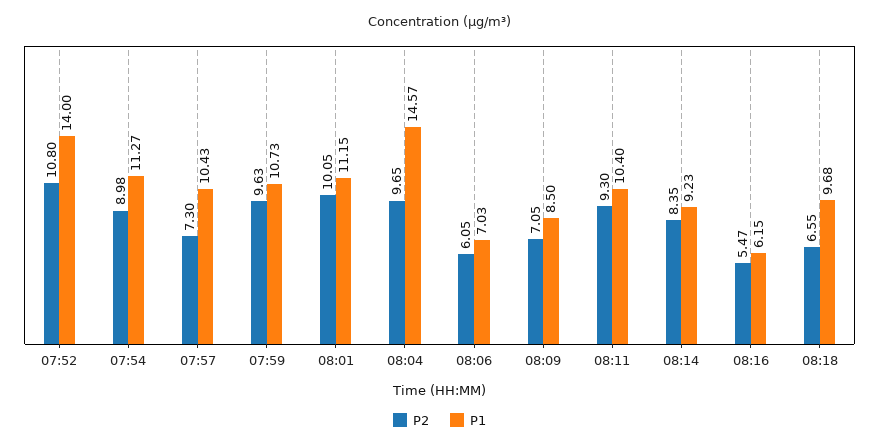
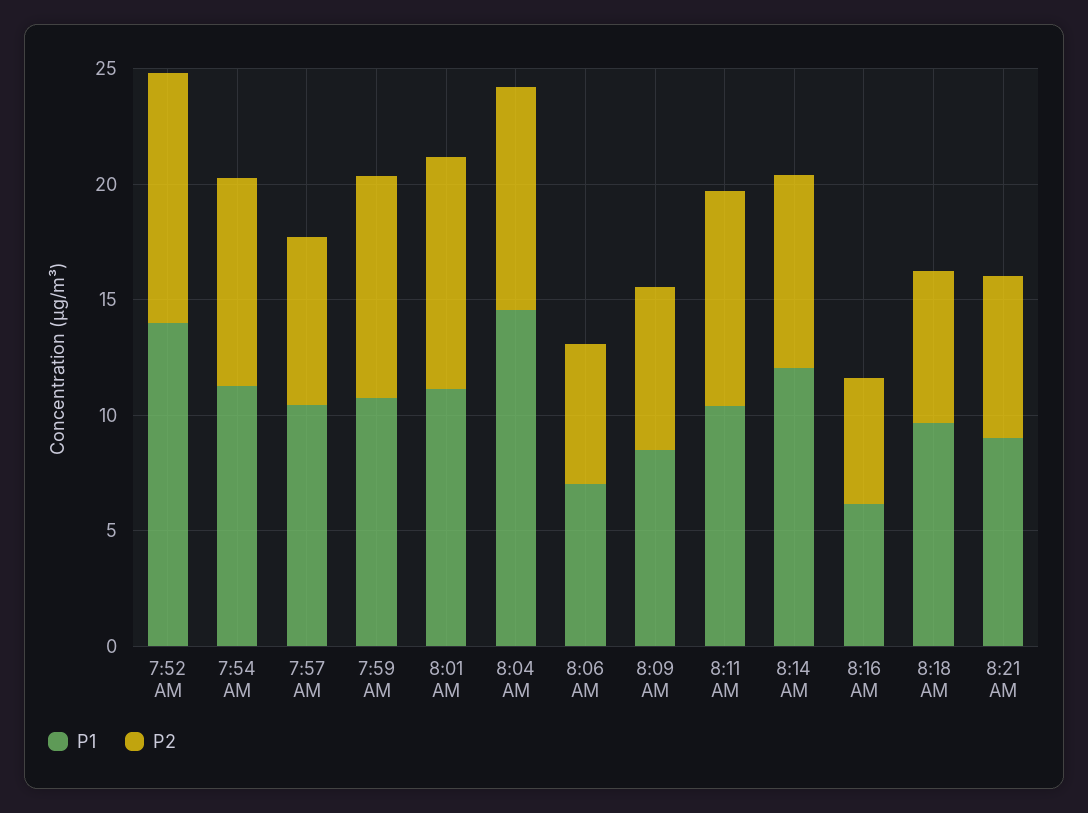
P1, 08:14: 9.23 -> 12
P1, 8:21 AM: none -> 9
P2, 8:21 AM: none -> 7

